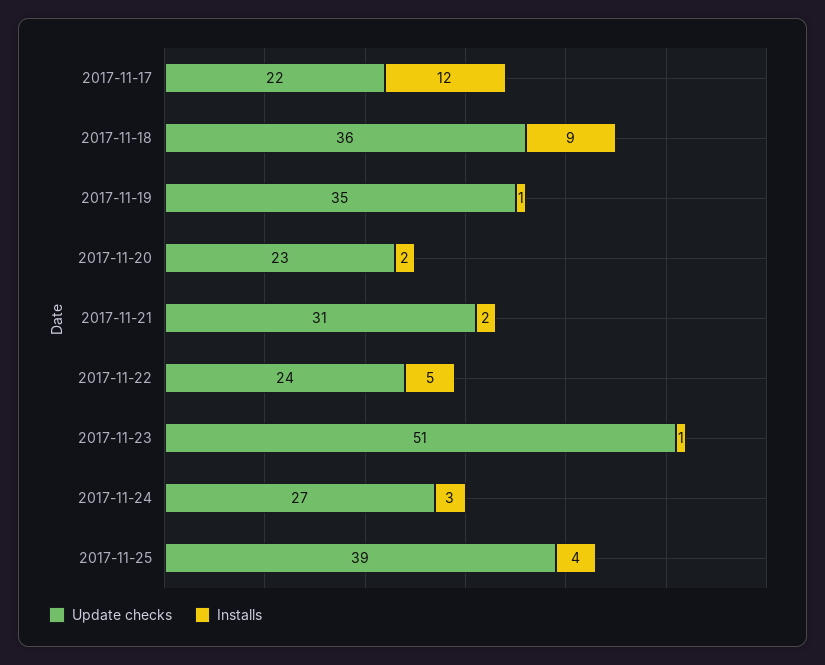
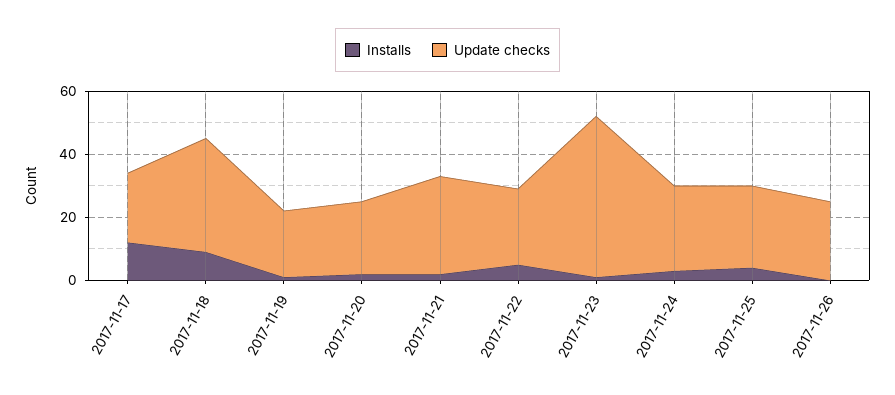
Update checks, 2017-11-19: 35 -> 20
Update checks, 2017-11-25: 39 -> 25
Installs, 2017-11-26: none -> 0
Update checks, 2017-11-26: none -> 25

